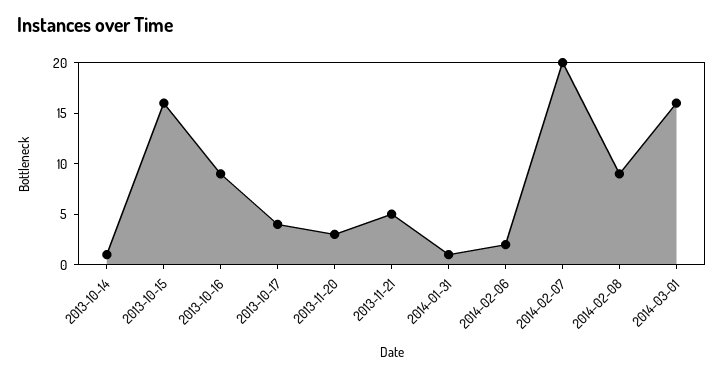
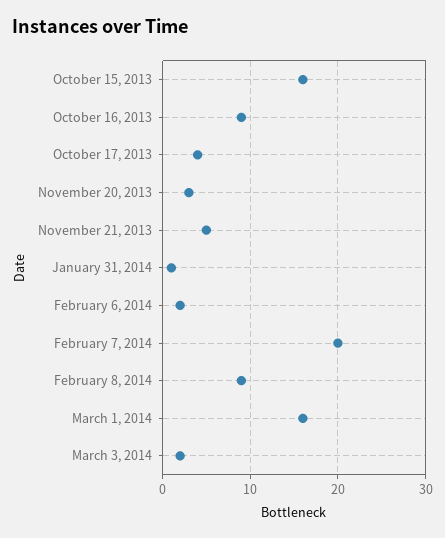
2013-10-14: 1 -> none
March 3, 2014: none -> 2

